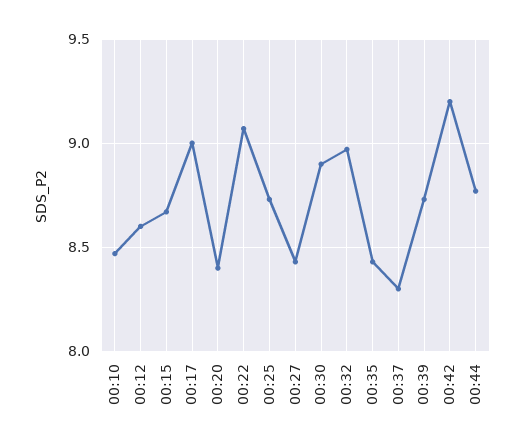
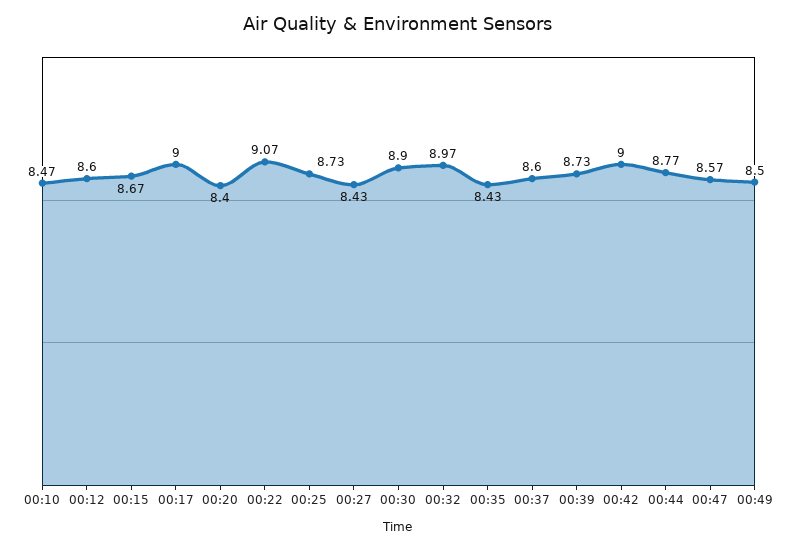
00:37: 8.3 -> 8.6
00:42: 9.2 -> 9
00:47: none -> 8.57
00:49: none -> 8.5

